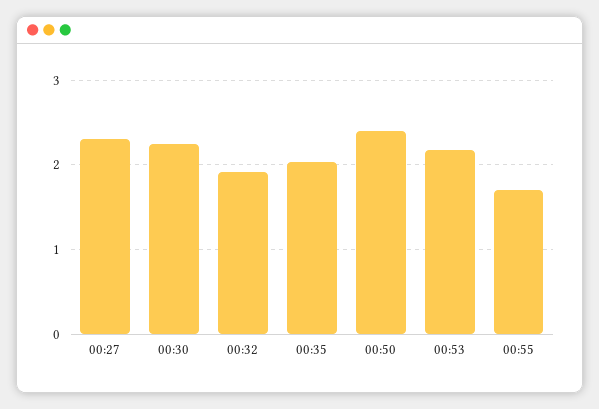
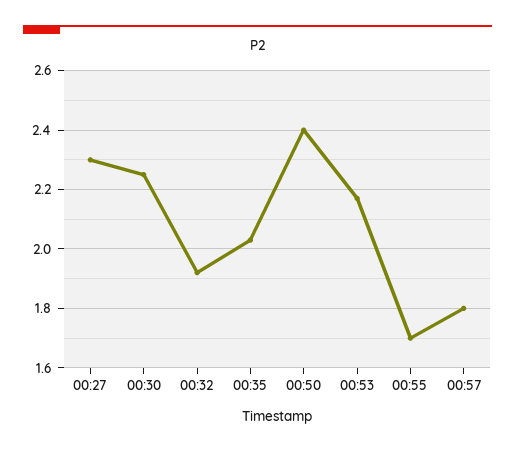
00:57: none -> 1.8

